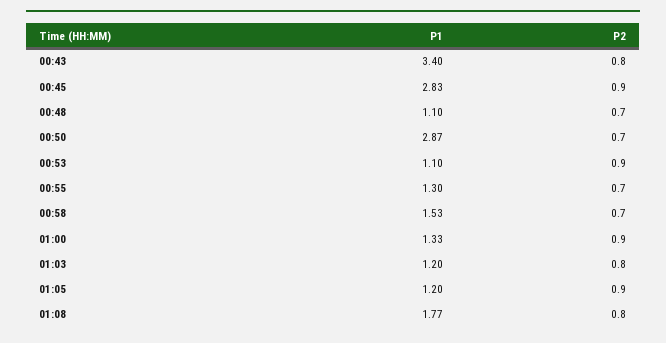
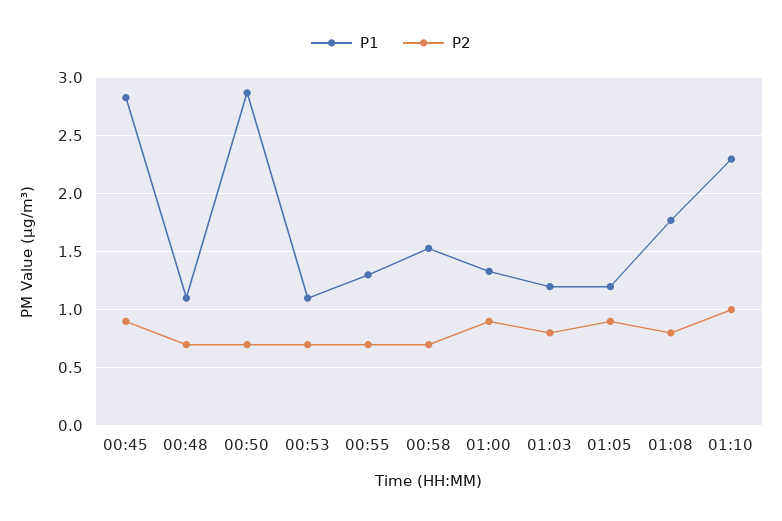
P1, 00:43: 3.4 -> none
P2, 00:43: 0.8 -> none
P2, 00:53: 0.9 -> 0.7
P1, 01:10: none -> 2.3
P2, 01:10: none -> 1

